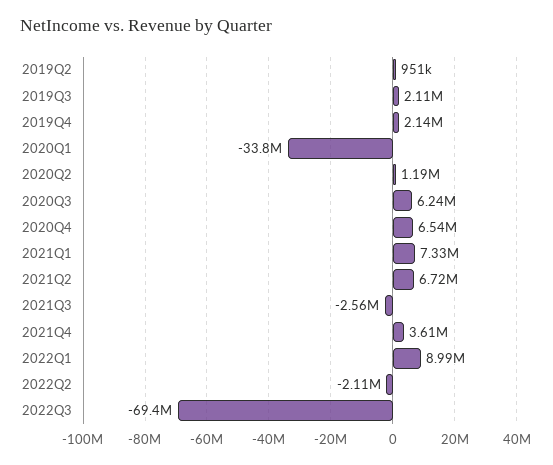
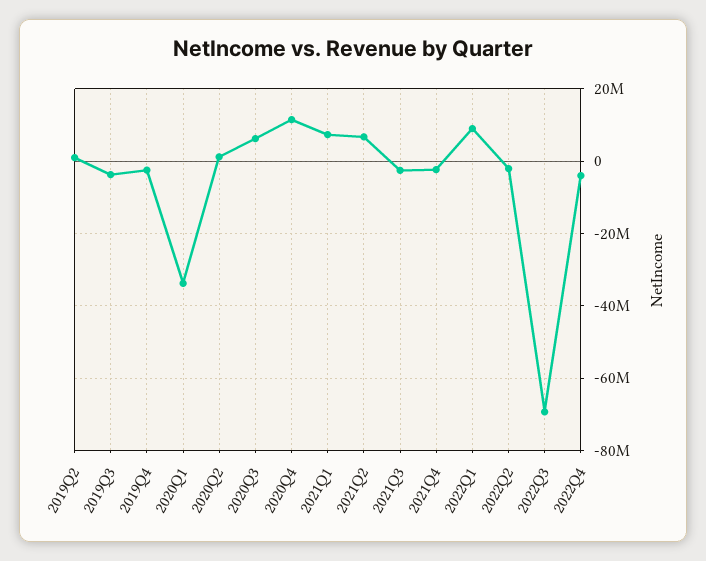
2019Q3: 2110000 -> -4000000
2019Q4: 2140000 -> -2000000
2020Q4: 6540000 -> 12000000
2021Q4: 3610000 -> -2000000
2022Q4: none -> -4000000

